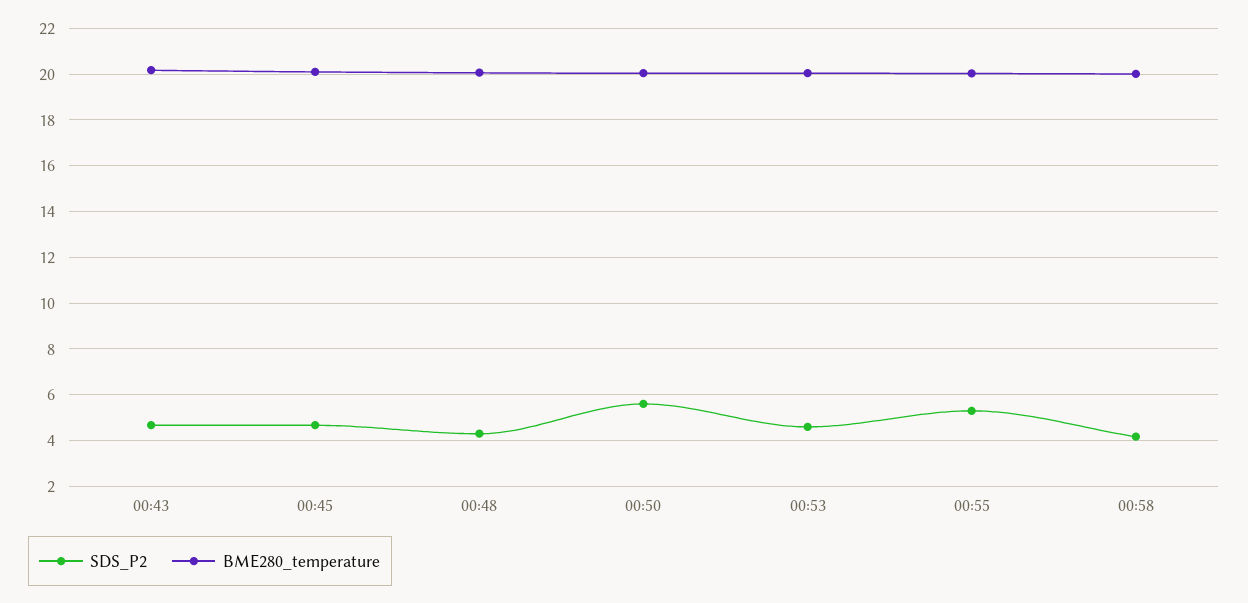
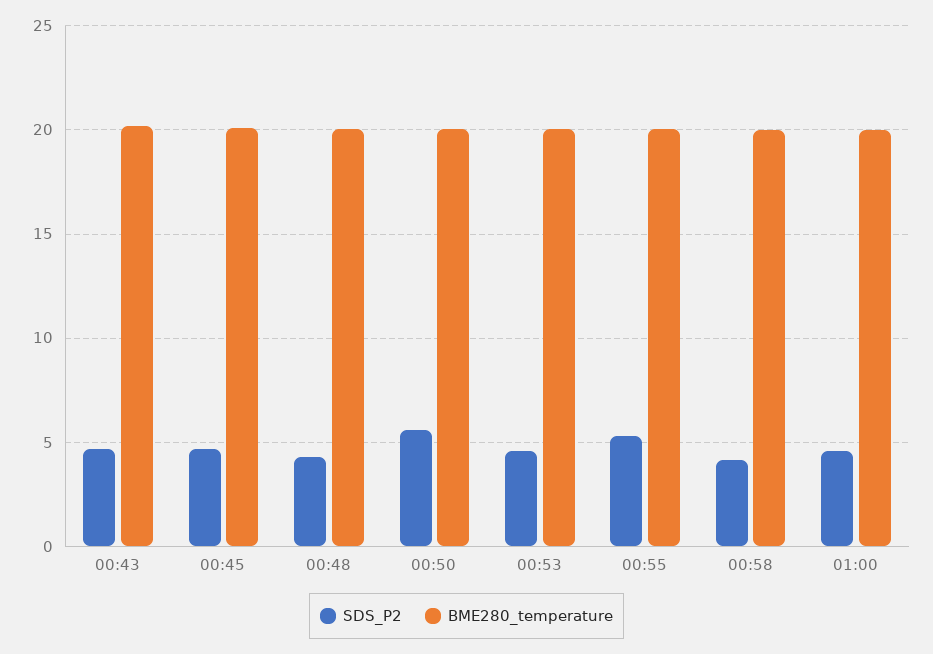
SDS_P2, 01:00: none -> 4.5
BME280_temperature, 01:00: none -> 20

